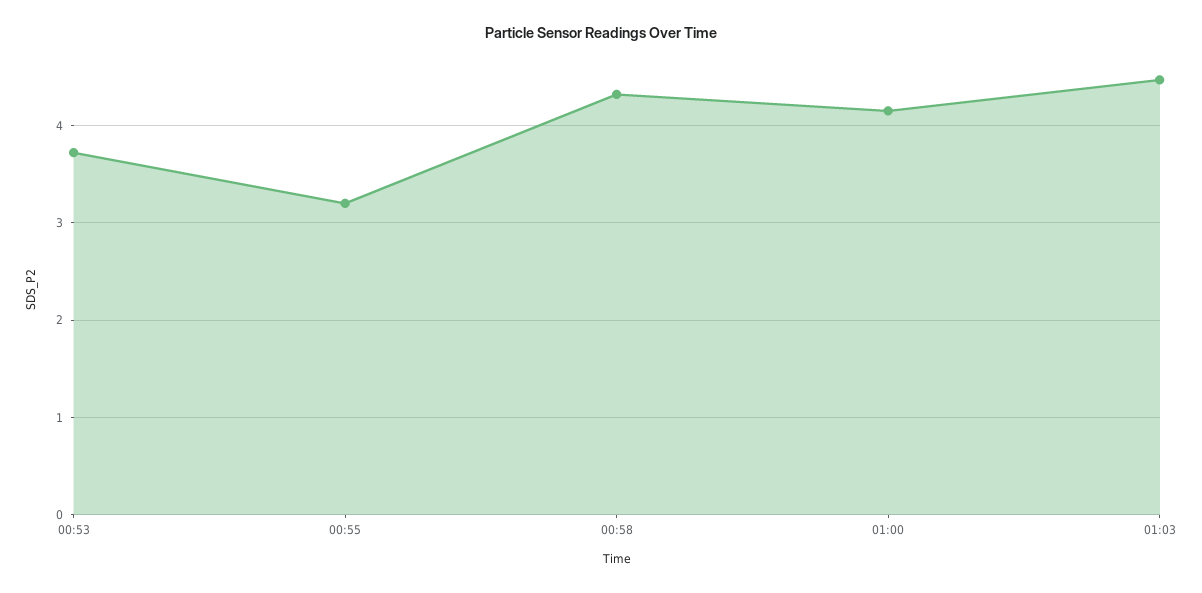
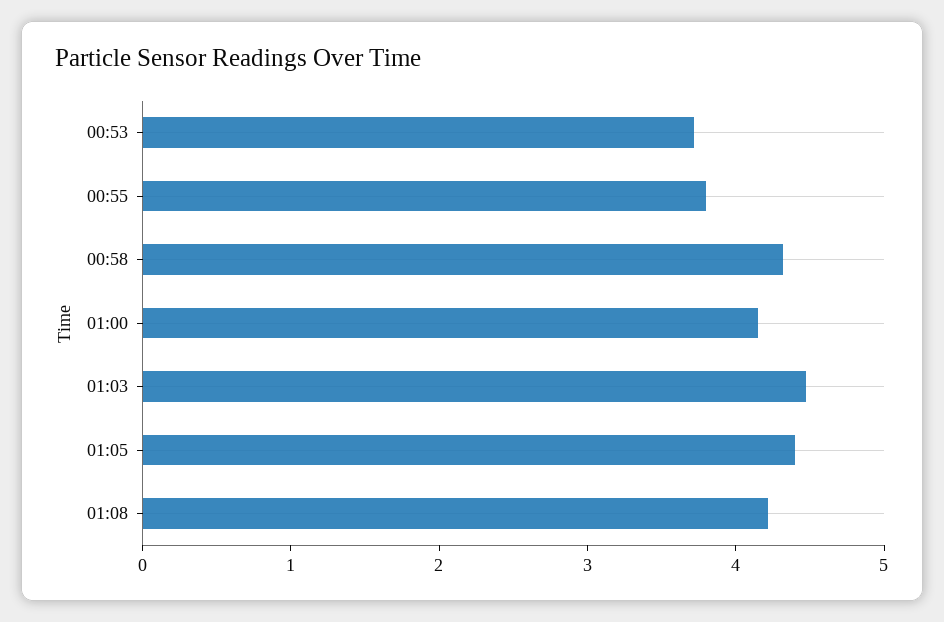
00:55: 3.2 -> 3.8
01:05: none -> 4.4
01:08: none -> 4.2

